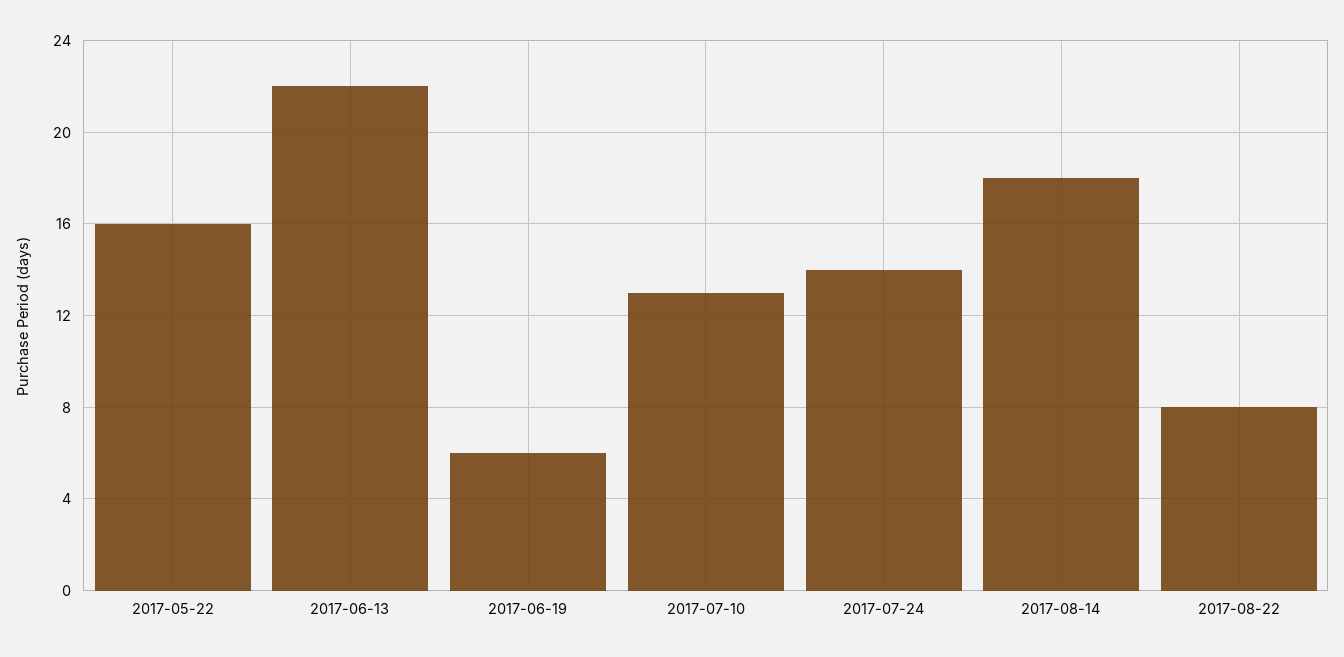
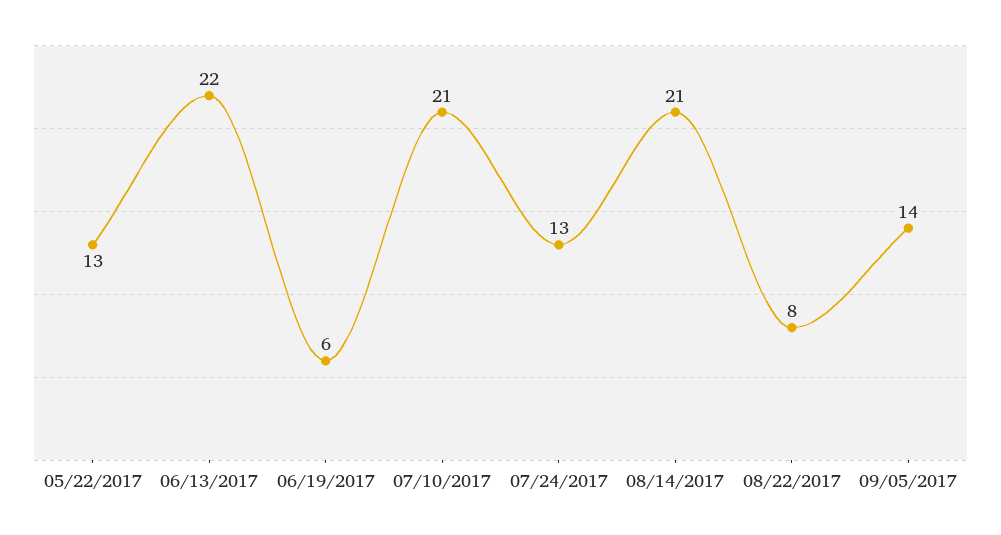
2017-05-22: 16 -> 13
2017-07-10: 13 -> 21
2017-07-24: 14 -> 13
2017-08-14: 18 -> 21
09/05/2017: none -> 14

